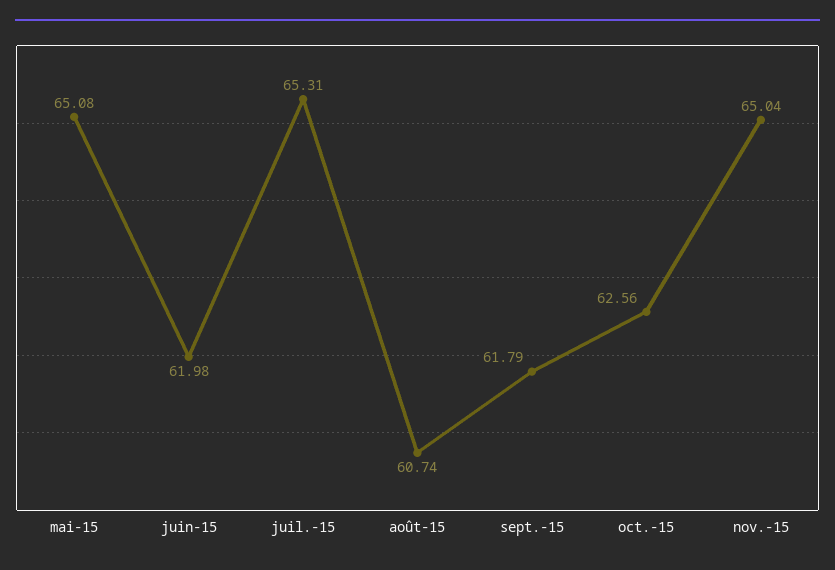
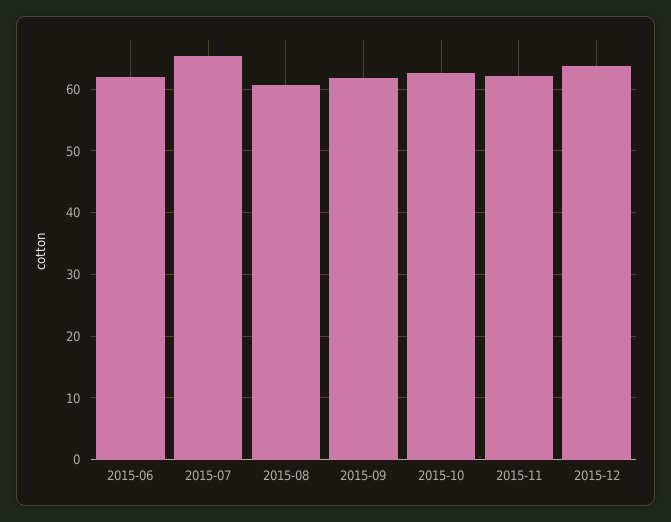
mai-15: 65.08 -> none
nov.-15: 65.04 -> 62
2015-12: none -> 64

